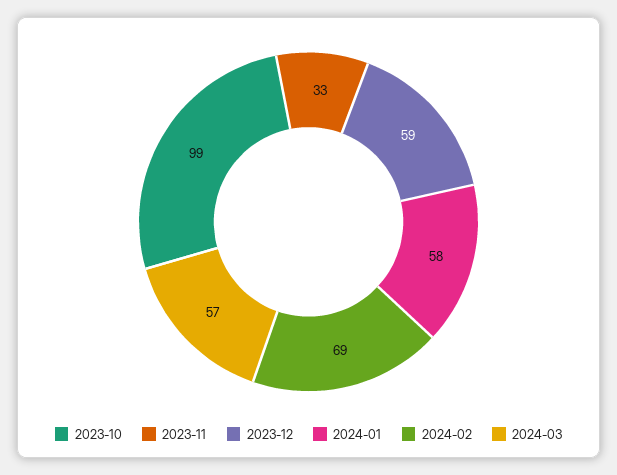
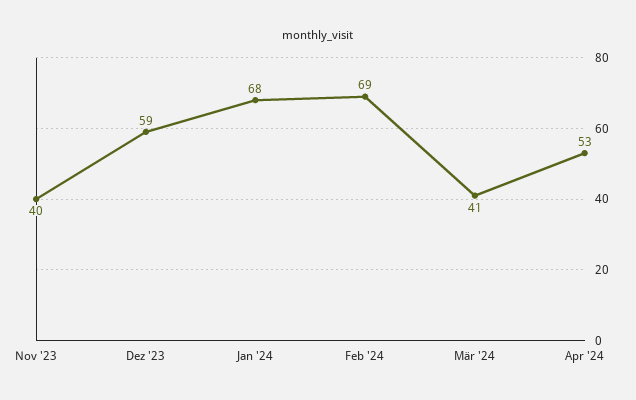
2023-10: 99 -> none
2023-11: 33 -> 40
2024-01: 58 -> 68
2024-03: 57 -> 41
Apr '24: none -> 53

